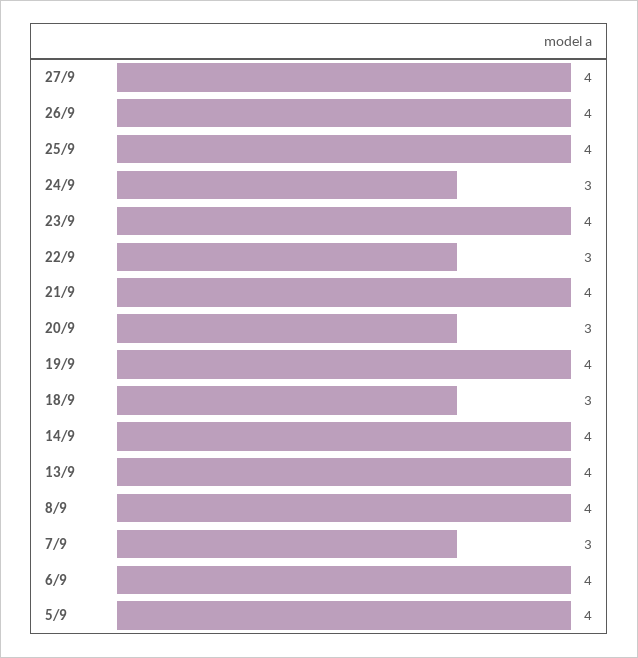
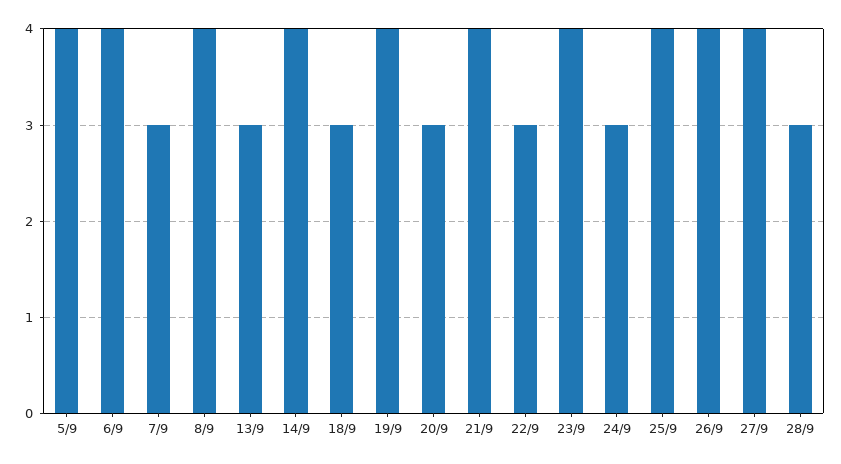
13/9: 4 -> 3
28/9: none -> 3

